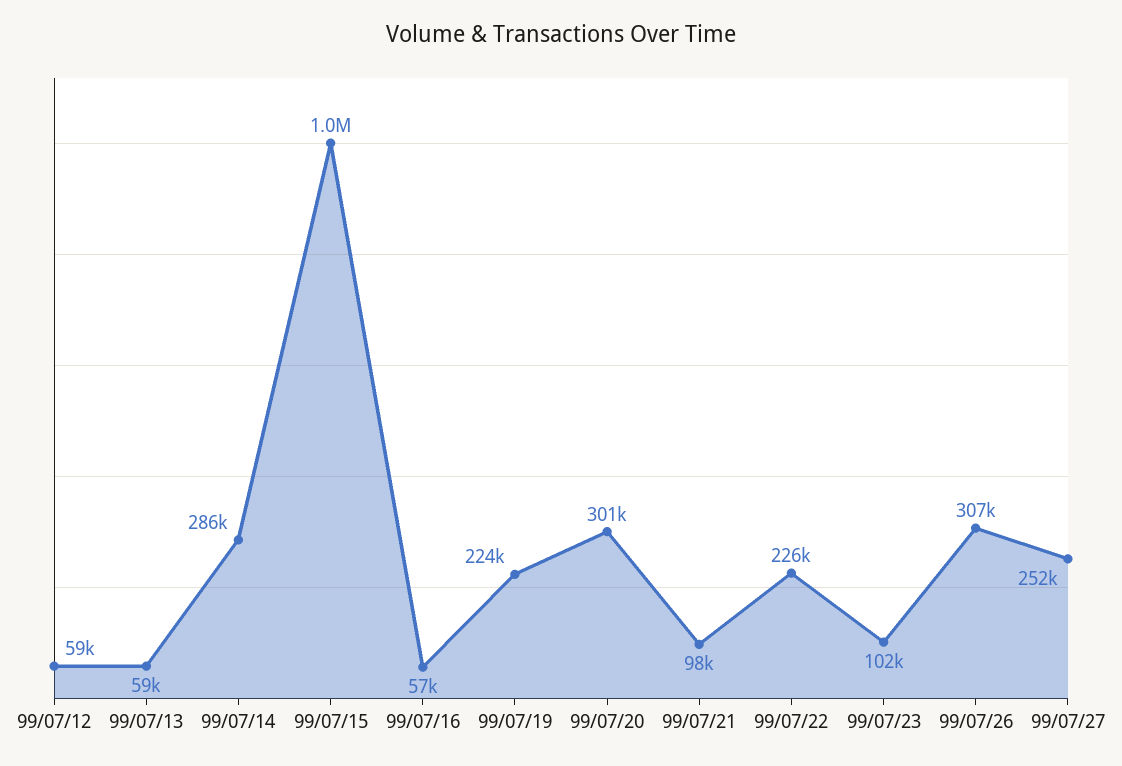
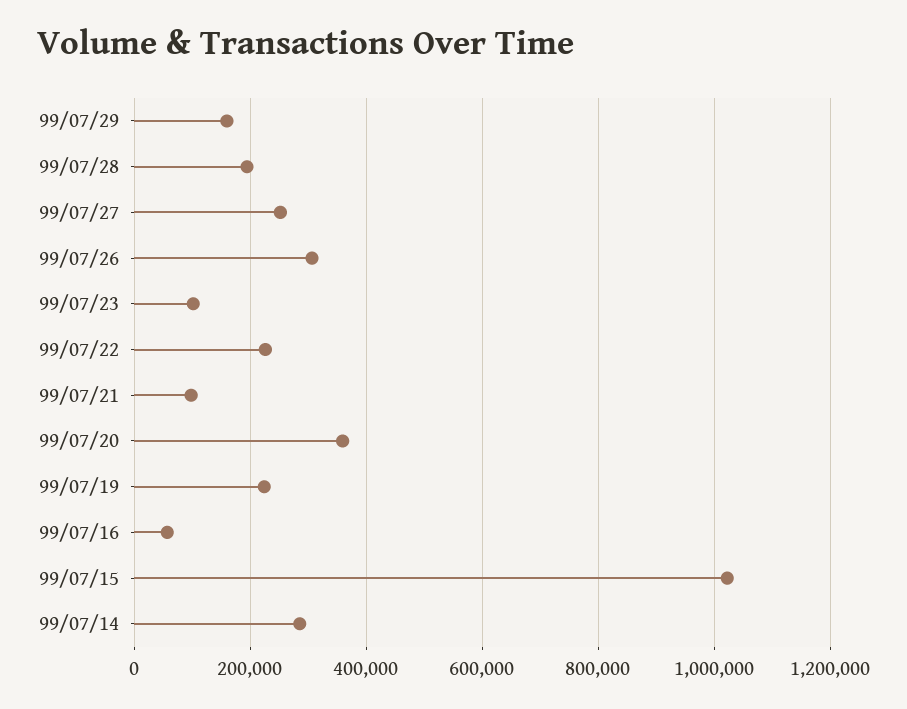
99/07/12: 59000 -> none
99/07/13: 59000 -> none
99/07/20: 301000 -> 360000
99/07/29: none -> 160000
99/07/28: none -> 200000

